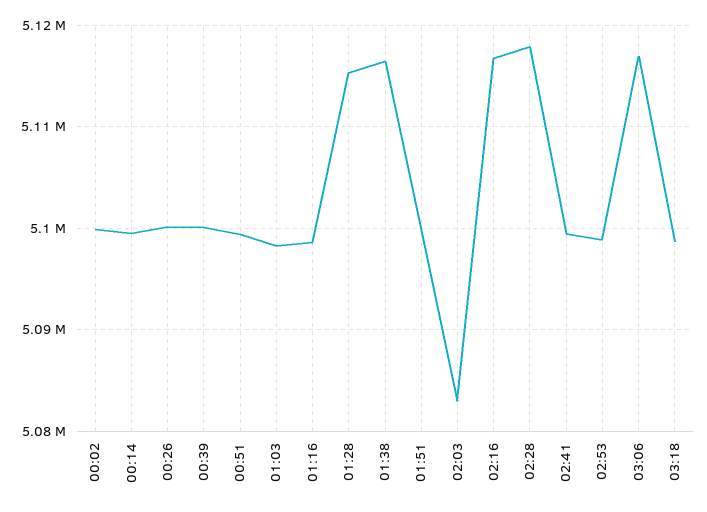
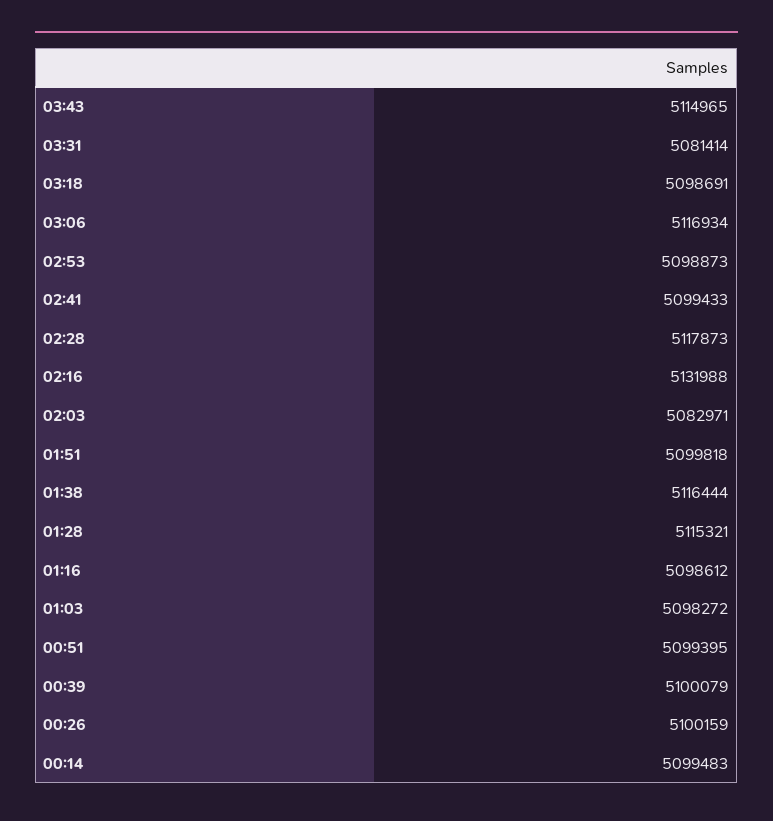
00:02: 5100000 -> none
02:16: 5117000 -> 5131988
03:43: none -> 5114965
03:31: none -> 5081414

